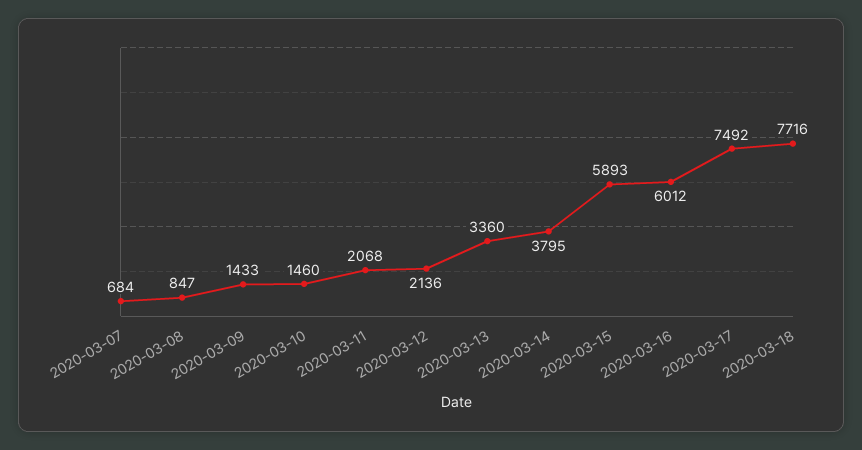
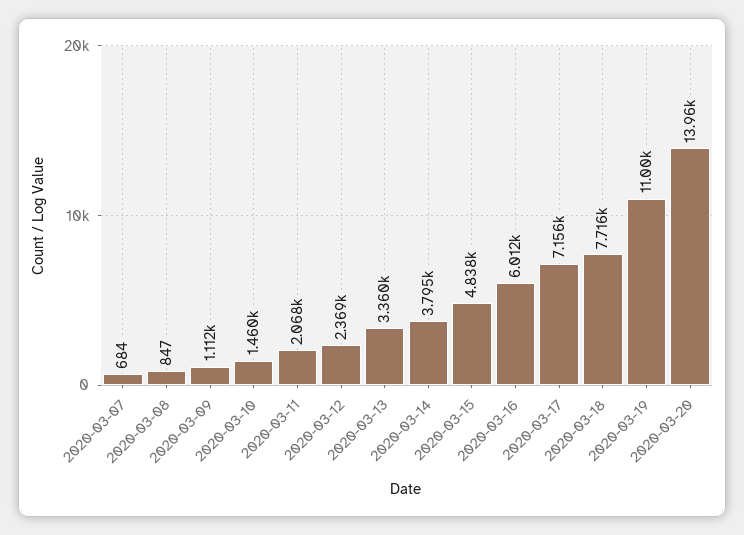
2020-03-09: 1433 -> 1112
2020-03-12: 2136 -> 2369
2020-03-15: 5893 -> 4838
2020-03-17: 7492 -> 7156
2020-03-19: none -> 11000
2020-03-20: none -> 13960

